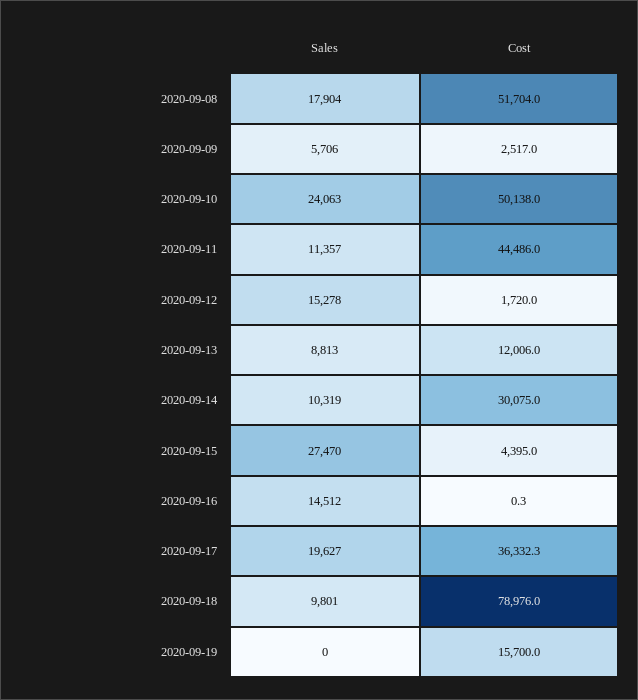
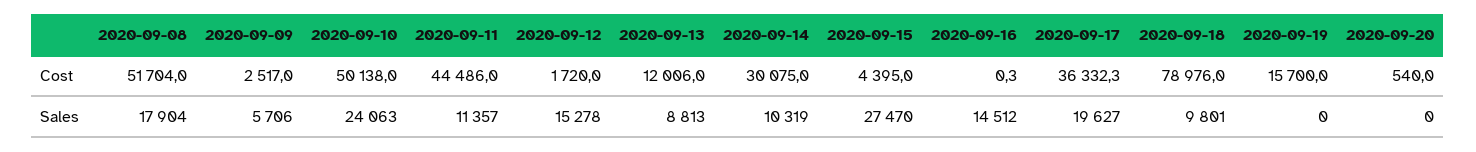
Cost, 2020-09-20: none -> 540
Sales, 2020-09-20: none -> 0

